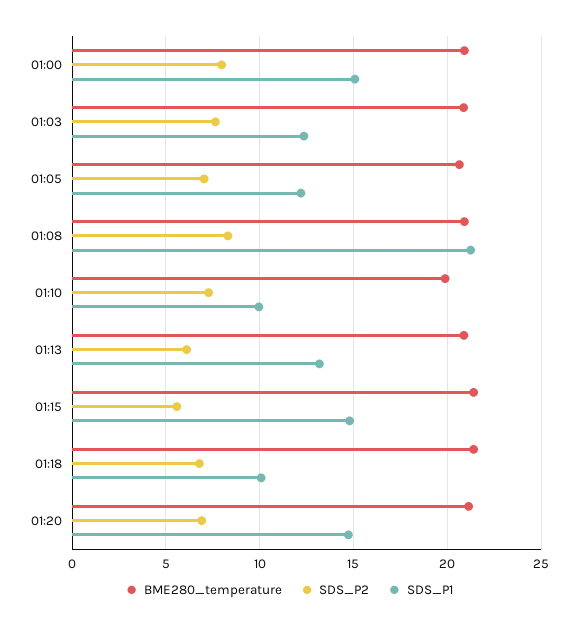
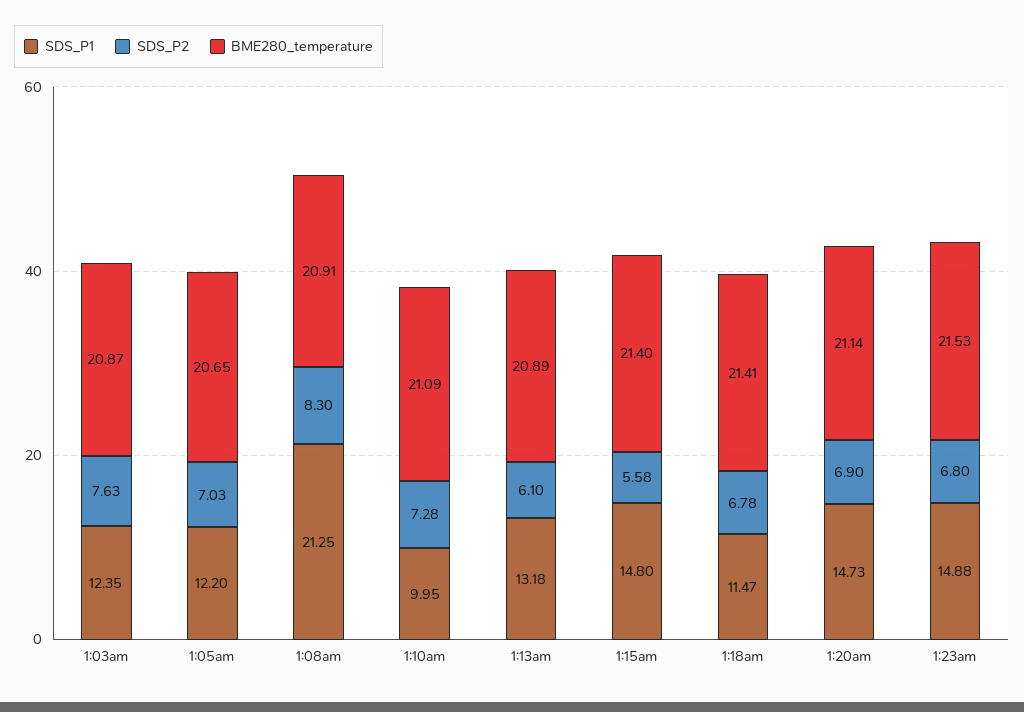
BME280_temperature, 01:00: 21 -> none
SDS_P2, 01:00: 8 -> none
SDS_P1, 01:00: 15 -> none
BME280_temperature, 01:10: 20 -> 21.09
SDS_P1, 01:18: 10 -> 11.47
SDS_P1, 1:23am: none -> 14.88
SDS_P2, 1:23am: none -> 6.8
BME280_temperature, 1:23am: none -> 21.53

